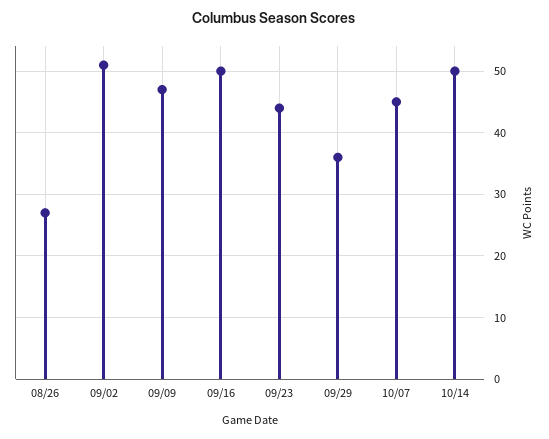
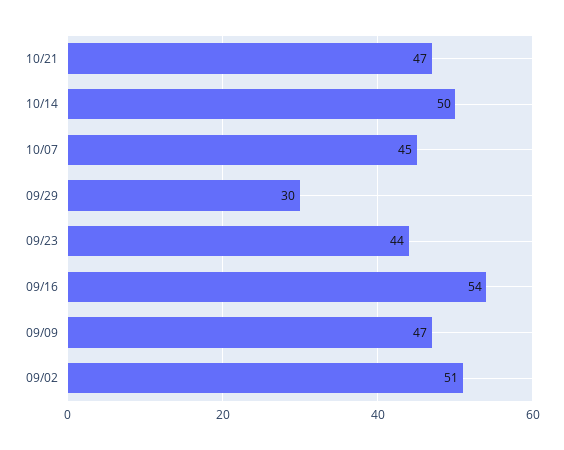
08/26: 27 -> none
09/16: 50 -> 54
09/29: 36 -> 30
10/21: none -> 47

